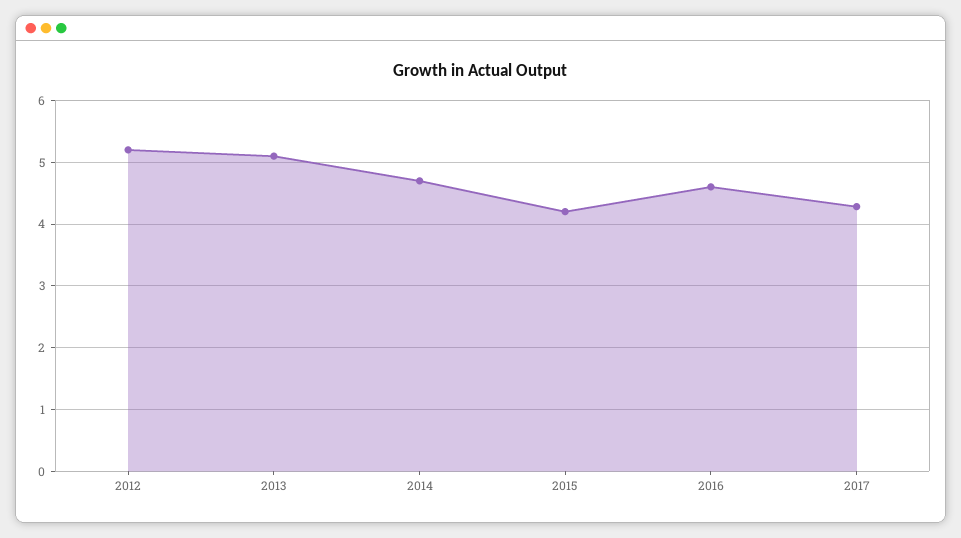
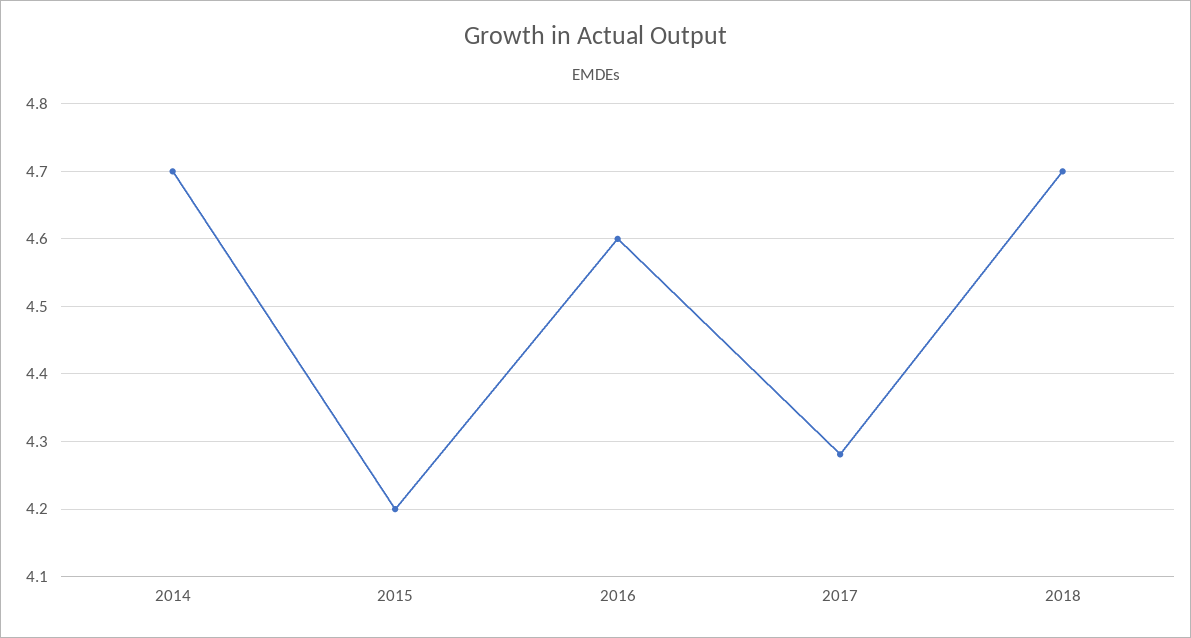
2012: 5.2 -> none
2013: 5.1 -> none
2018: none -> 4.7

